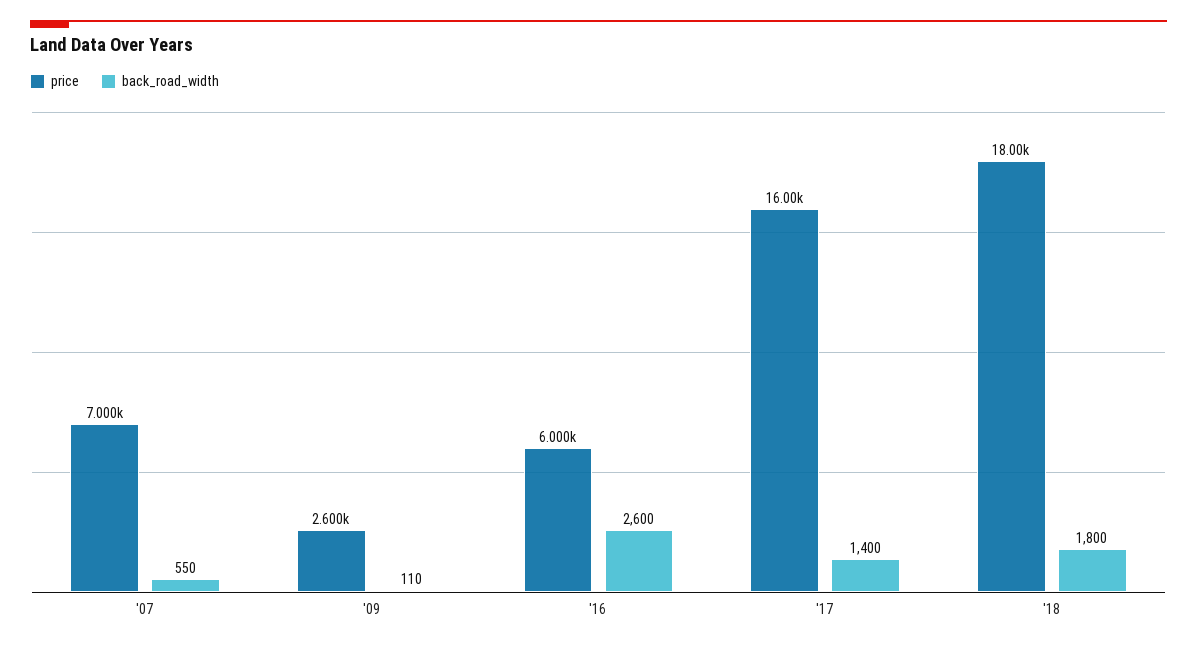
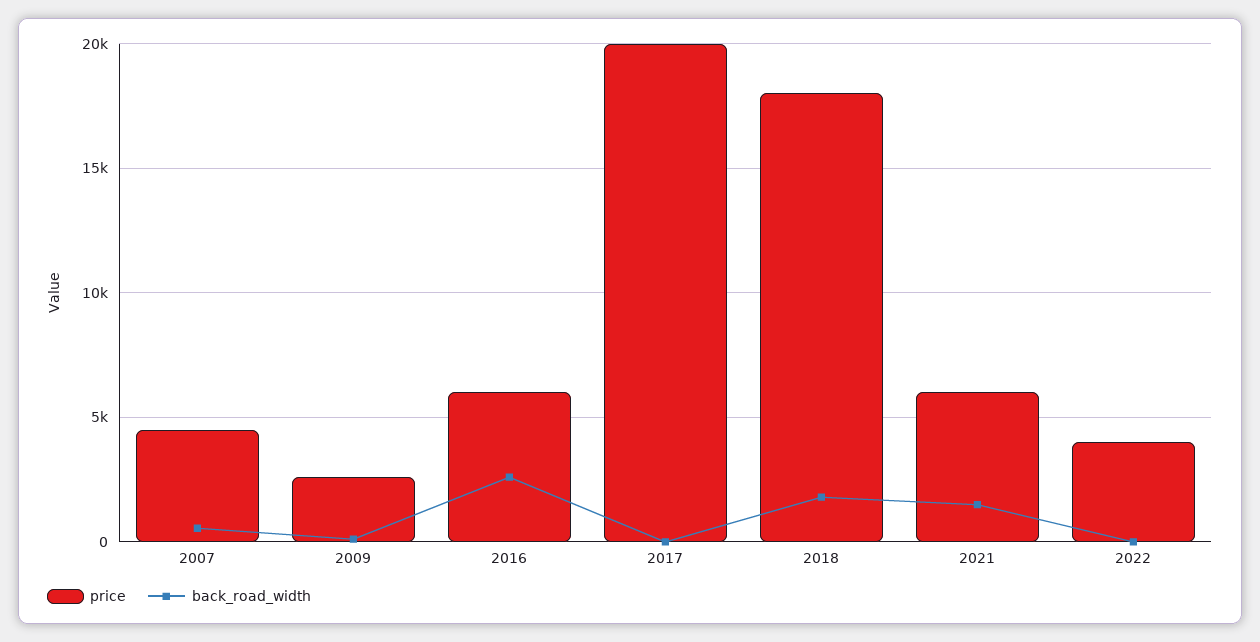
price, '07: 7000 -> 4500
price, '17: 16000 -> 20000
back_road_width, '17: 1400 -> 0
price, 2021: none -> 6000
back_road_width, 2021: none -> 1500
price, 2022: none -> 4000
back_road_width, 2022: none -> 0

